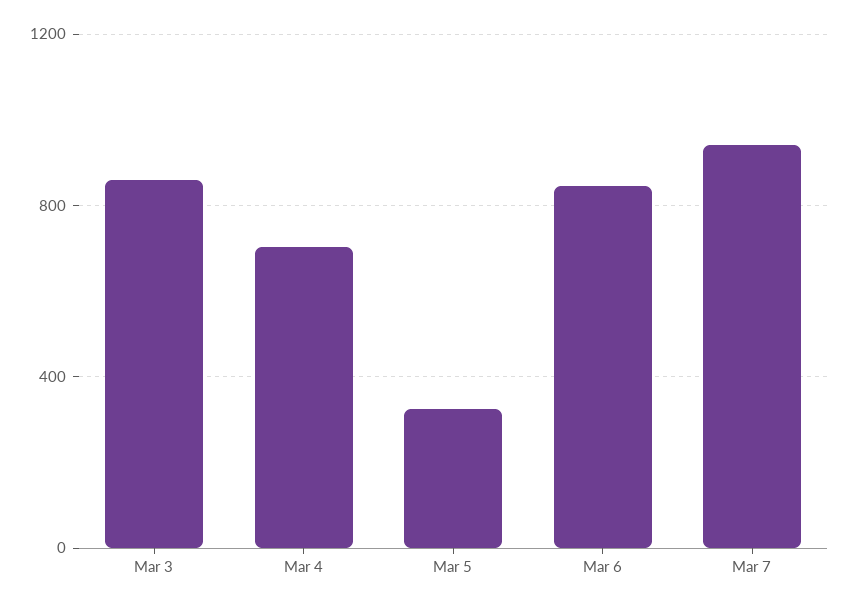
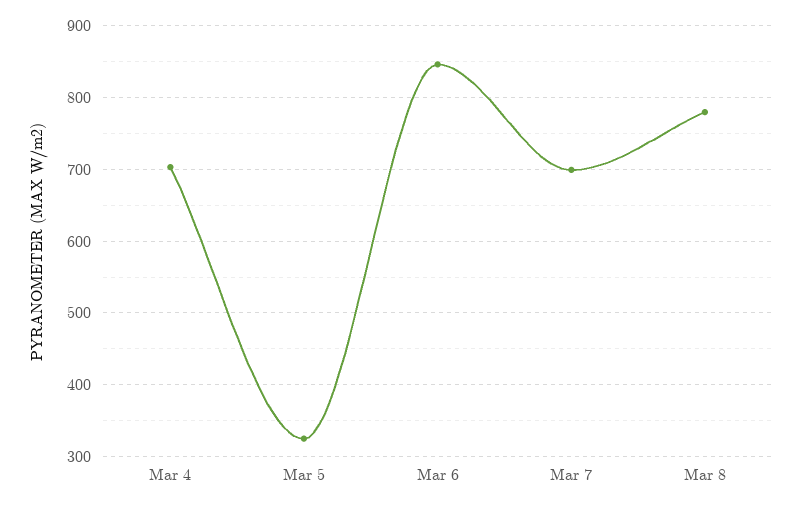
Mar 3: 850 -> none
Mar 7: 950 -> 700
Mar 8: none -> 780

